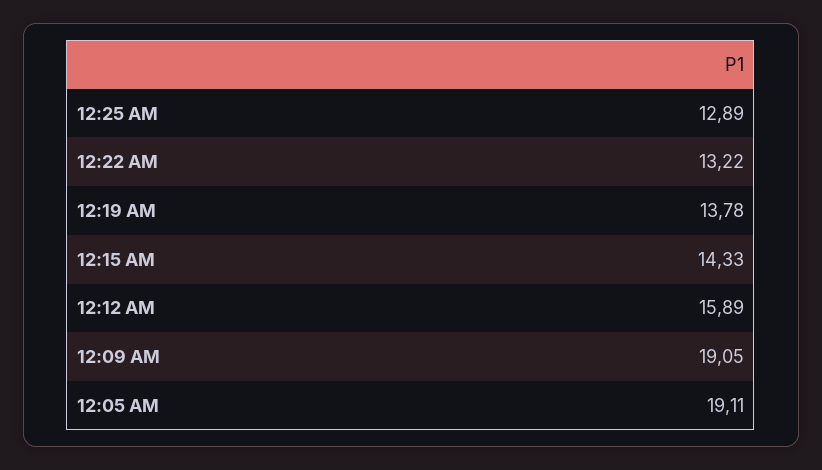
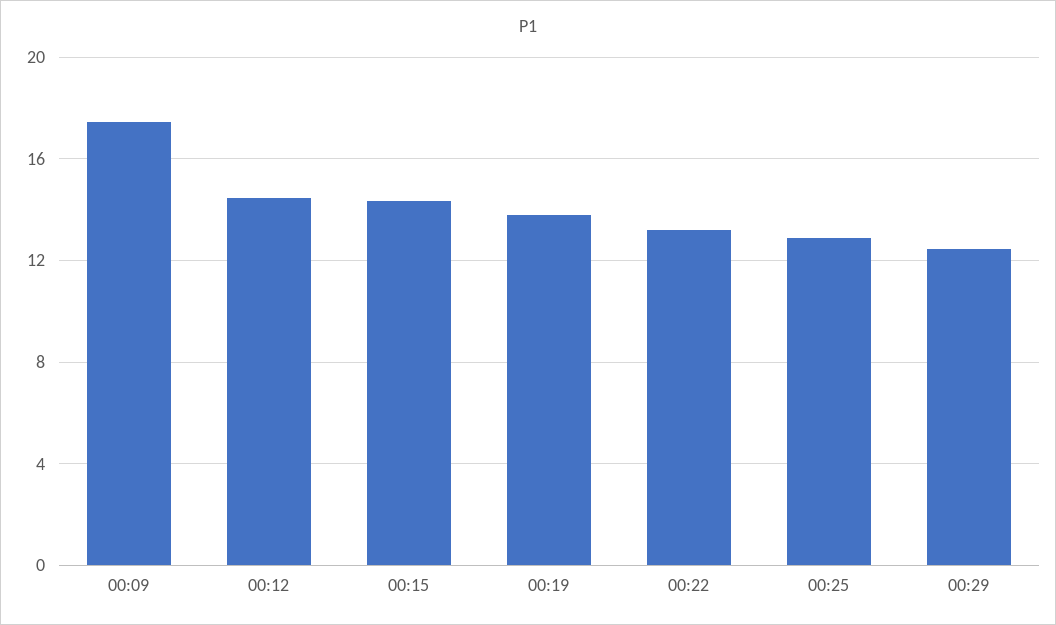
12:12 AM: 15.89 -> 14.5
12:09 AM: 19.05 -> 17.5
12:05 AM: 19.11 -> none
00:29: none -> 12.5

